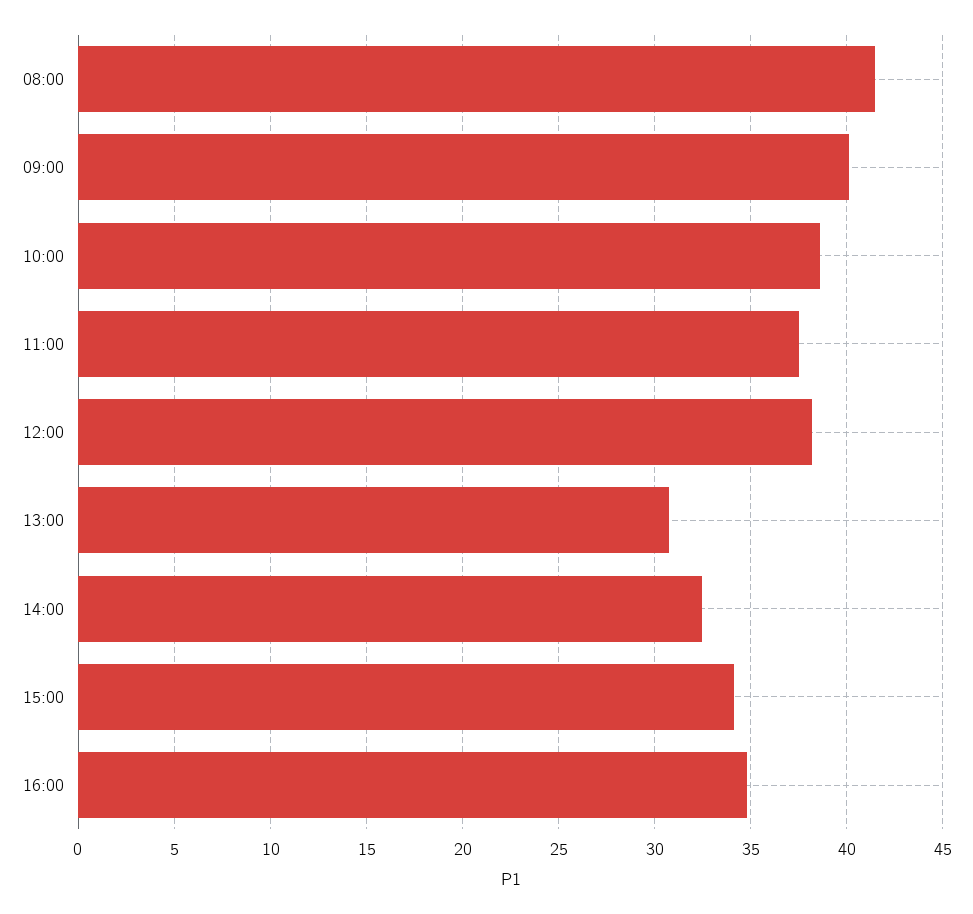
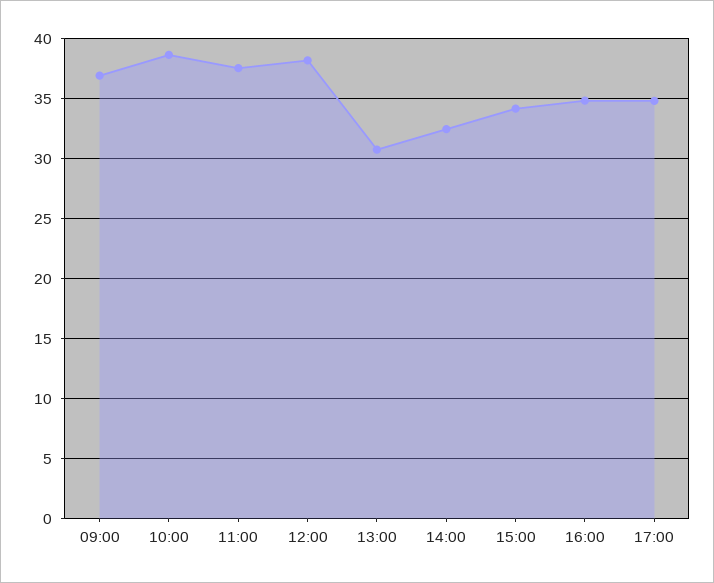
08:00: 41.5 -> none
09:00: 40 -> 37
17:00: none -> 35

